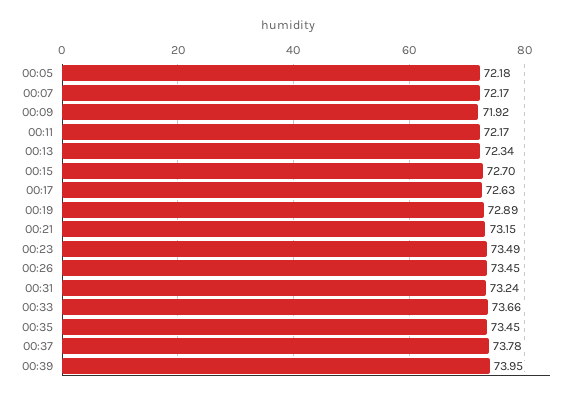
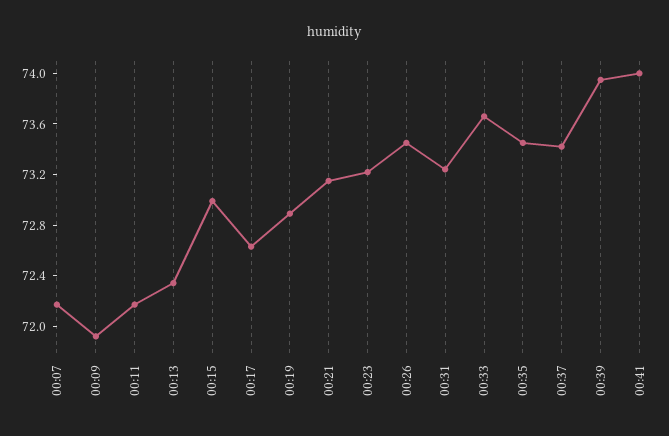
00:05: 72.18 -> none
00:15: 72.7 -> 73
00:23: 73.49 -> 73.2
00:37: 73.78 -> 73.4
00:41: none -> 74

